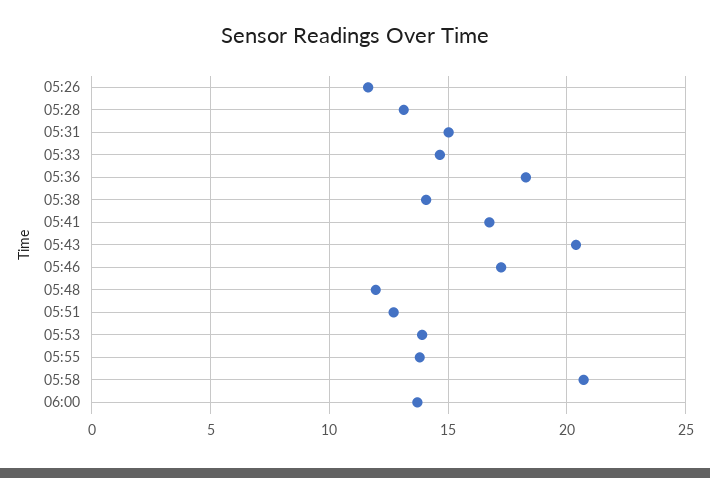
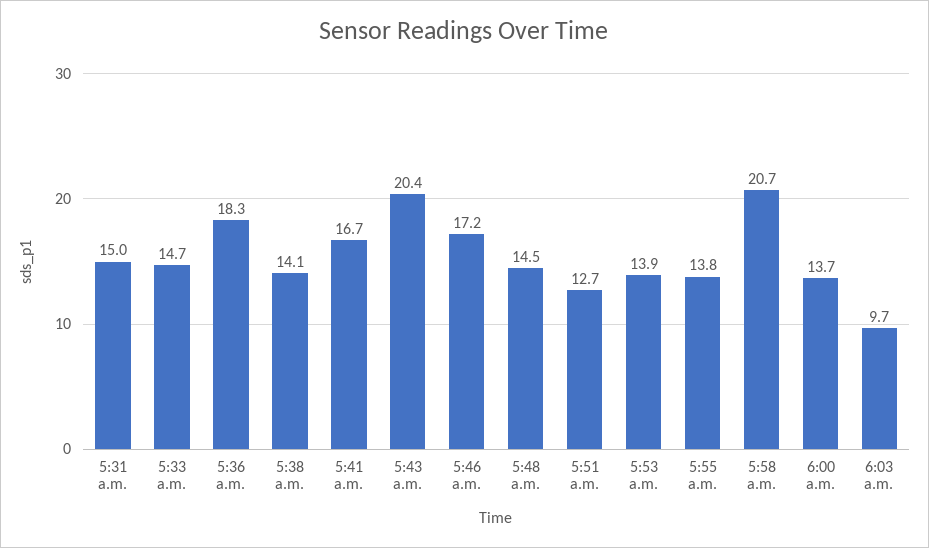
05:26: 11.5 -> none
05:28: 13 -> none
05:48: 12 -> 14.5
6:03 a.m.: none -> 9.7

